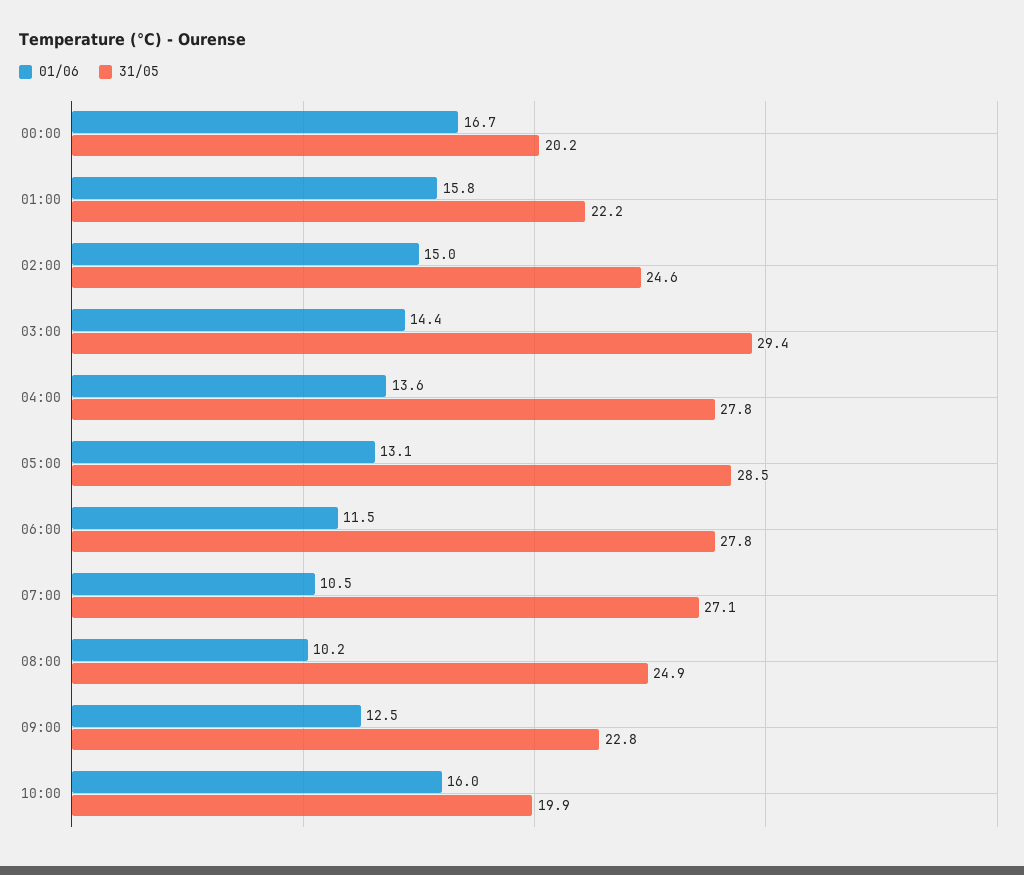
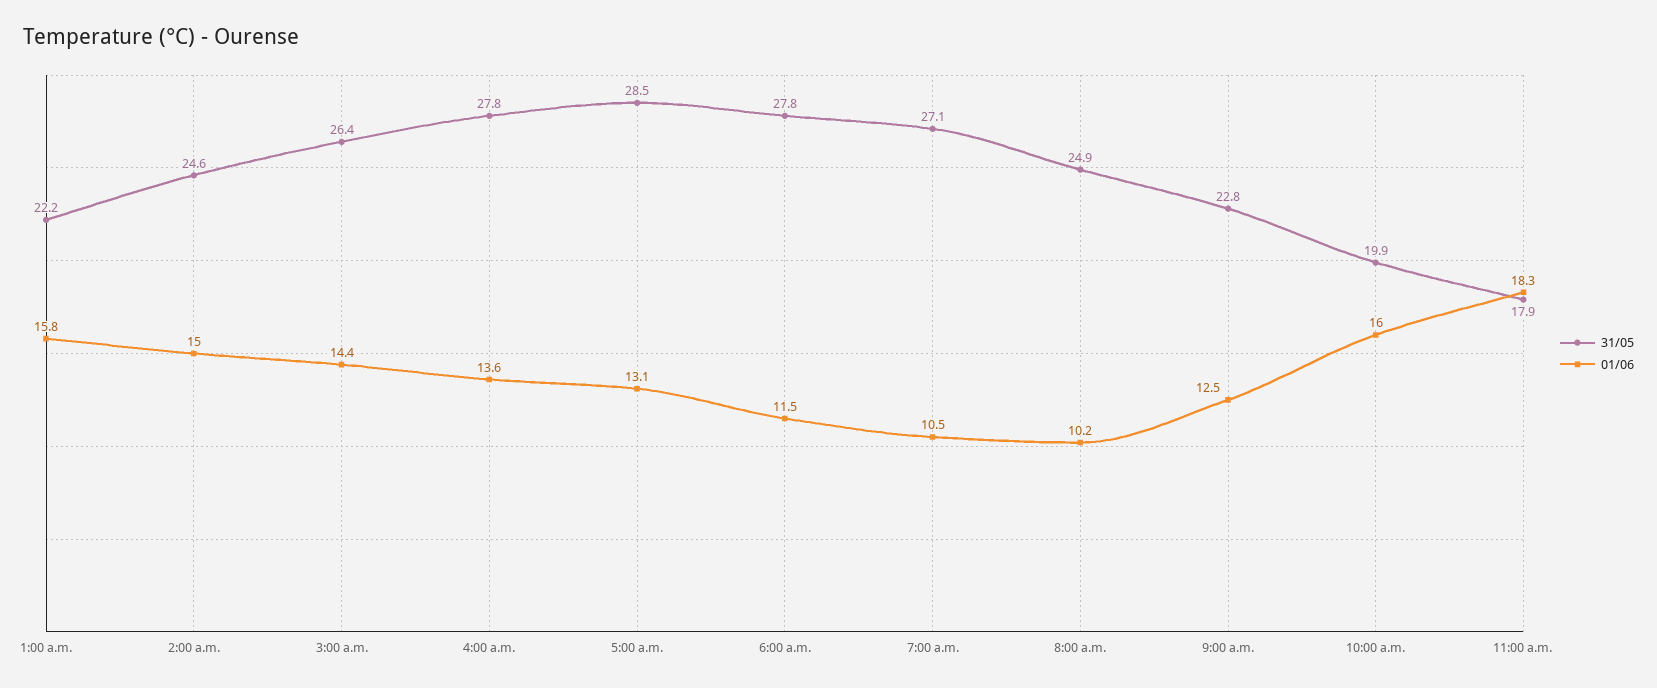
01/06, 00:00: 16.7 -> none
31/05, 00:00: 20.2 -> none
31/05, 03:00: 29.4 -> 26.4
31/05, 11:00 a.m.: none -> 17.9
01/06, 11:00 a.m.: none -> 18.3

